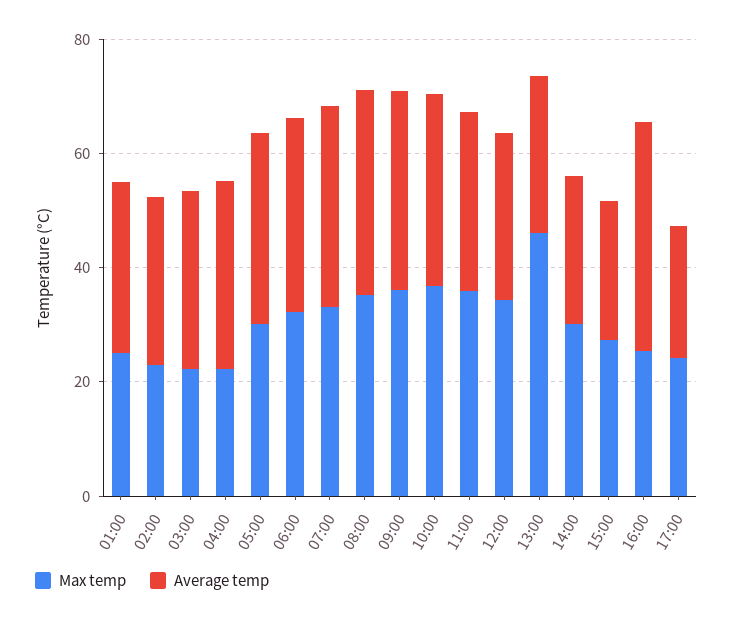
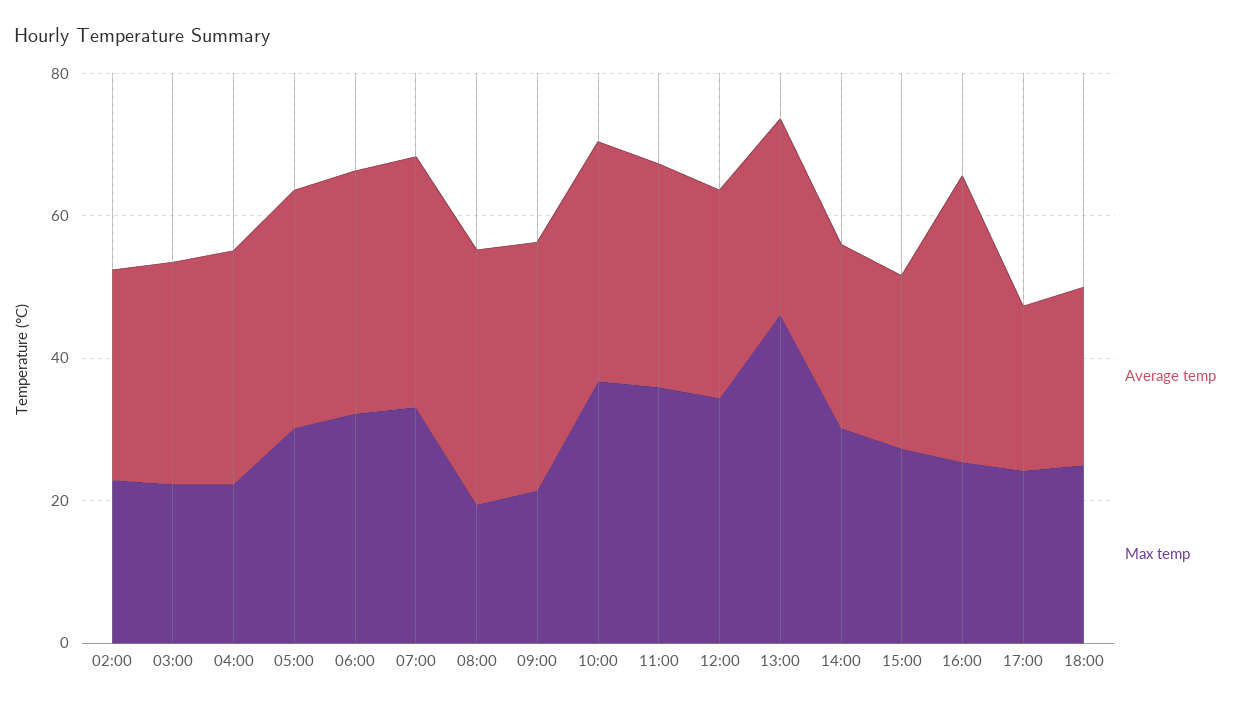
Max temp, 01:00: 25 -> none
Average temp, 01:00: 30 -> none
Max temp, 08:00: 35 -> 20
Max temp, 09:00: 35 -> 20
Average temp, 18:00: none -> 25
Max temp, 18:00: none -> 25

